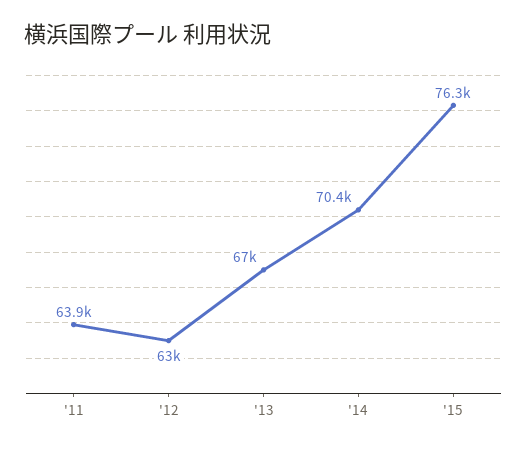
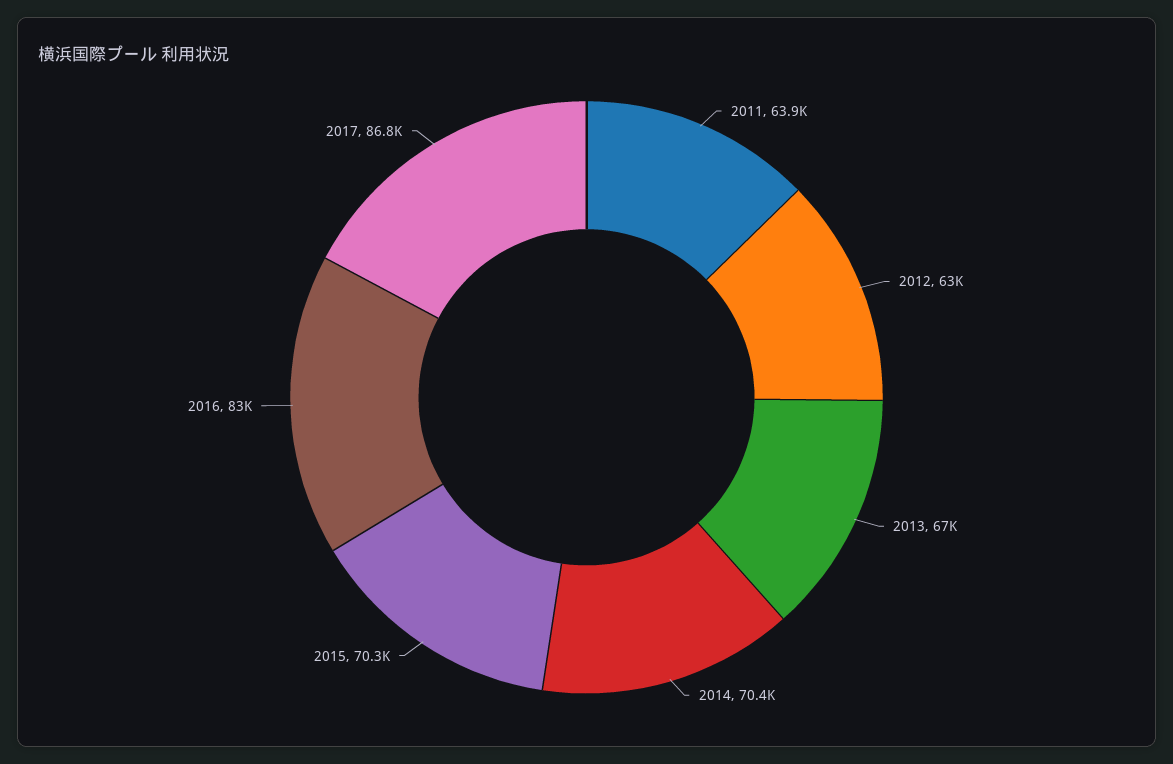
'15: 76300 -> 70300
2016: none -> 83000
2017: none -> 86800

